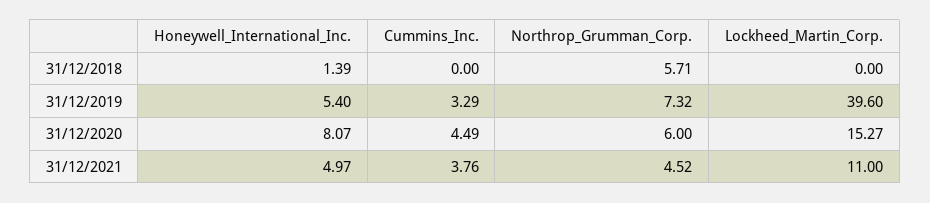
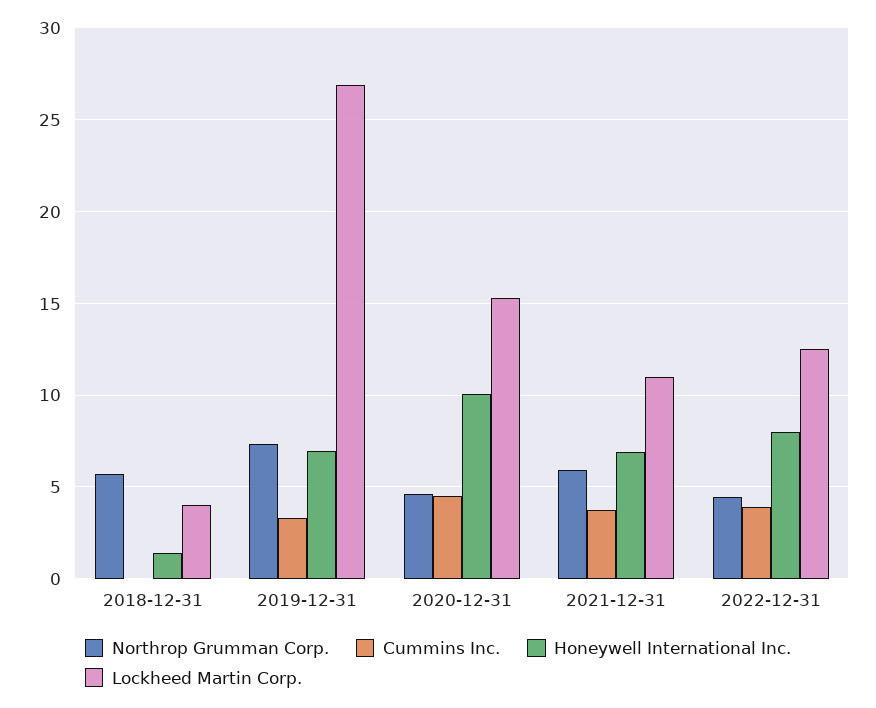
Lockheed_Martin_Corp., 31/12/2018: 0 -> 4
Honeywell_International_Inc., 31/12/2019: 5.4 -> 7
Lockheed_Martin_Corp., 31/12/2019: 39.6 -> 27
Honeywell_International_Inc., 31/12/2020: 8.07 -> 10
Northrop_Grumman_Corp., 31/12/2020: 6 -> 4.5
Honeywell_International_Inc., 31/12/2021: 4.97 -> 7
Northrop_Grumman_Corp., 31/12/2021: 4.52 -> 6
Northrop_Grumman_Corp., 2022-12-31: none -> 4.5
Cummins_Inc., 2022-12-31: none -> 4
Honeywell_International_Inc., 2022-12-31: none -> 8
Lockheed_Martin_Corp., 2022-12-31: none -> 12.5

